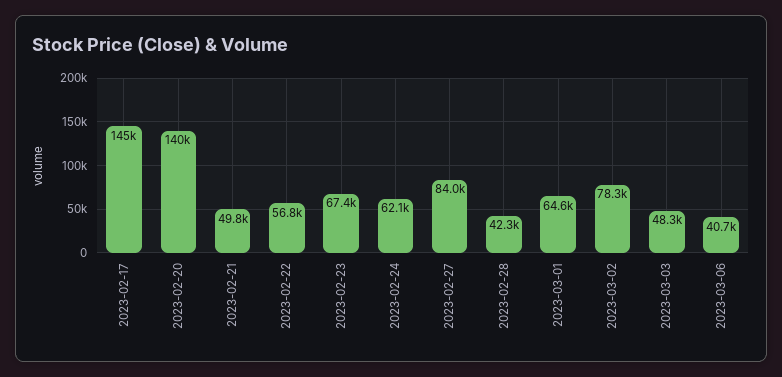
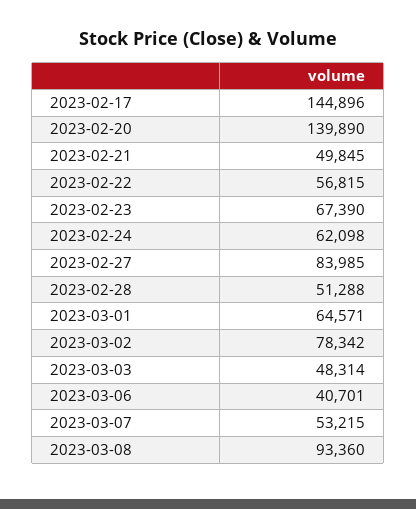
2023-02-28: 42300 -> 51288
2023-03-07: none -> 53215
2023-03-08: none -> 93360

